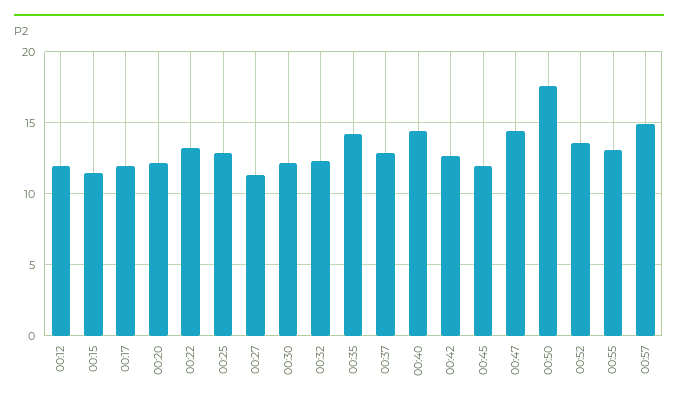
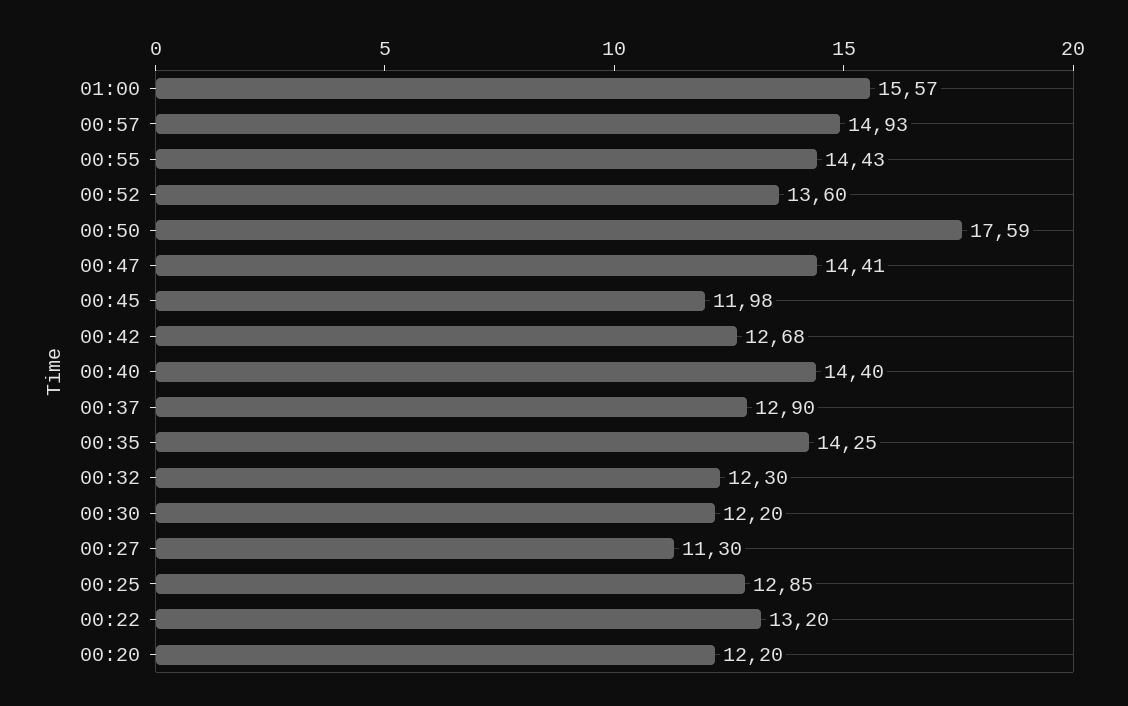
00:12: 12 -> none
00:15: 11.5 -> none
00:17: 12 -> none
00:55: 13 -> 14.43
01:00: none -> 15.57

